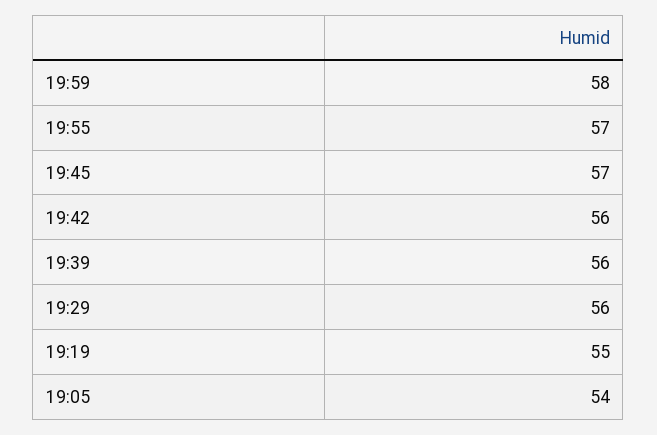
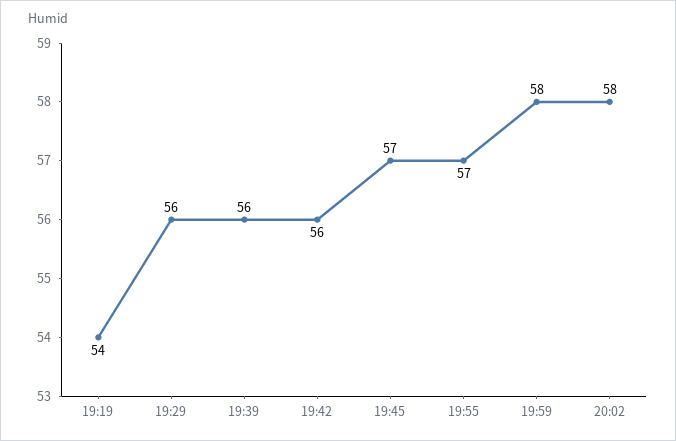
19:19: 55 -> 54
19:05: 54 -> none
20:02: none -> 58

